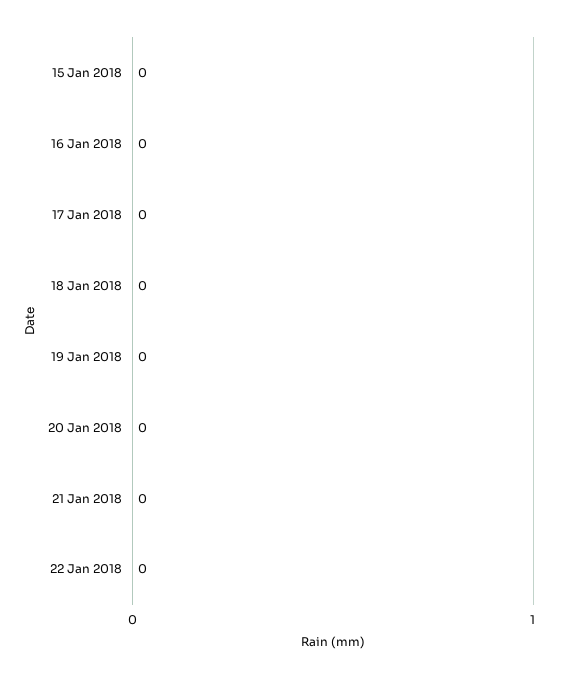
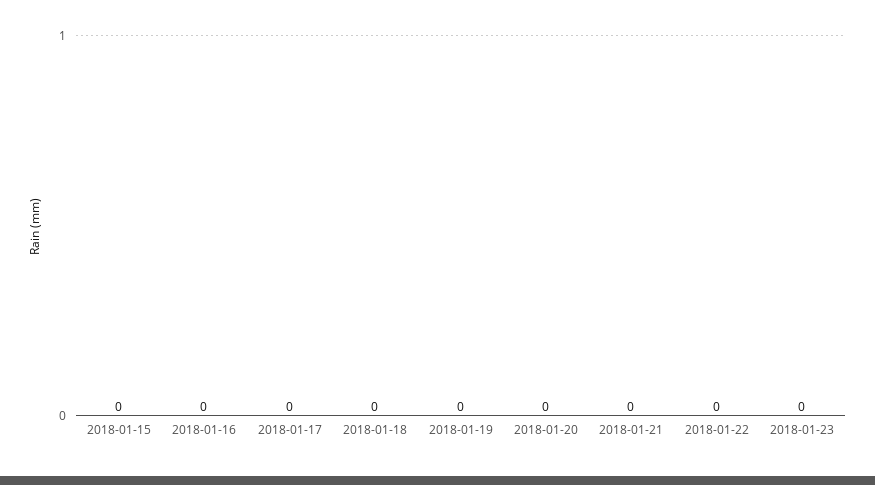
2018-01-23: none -> 0

